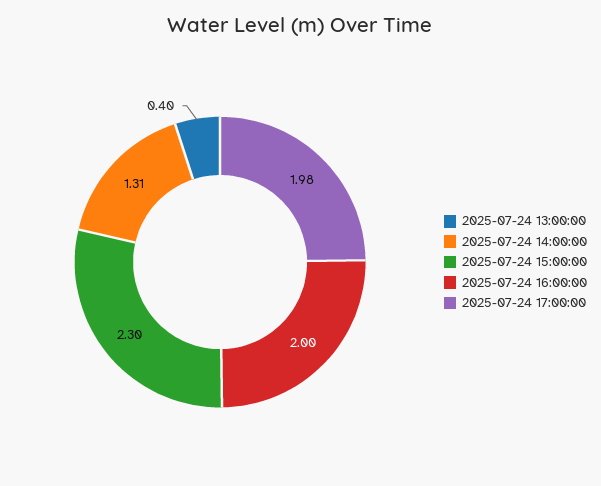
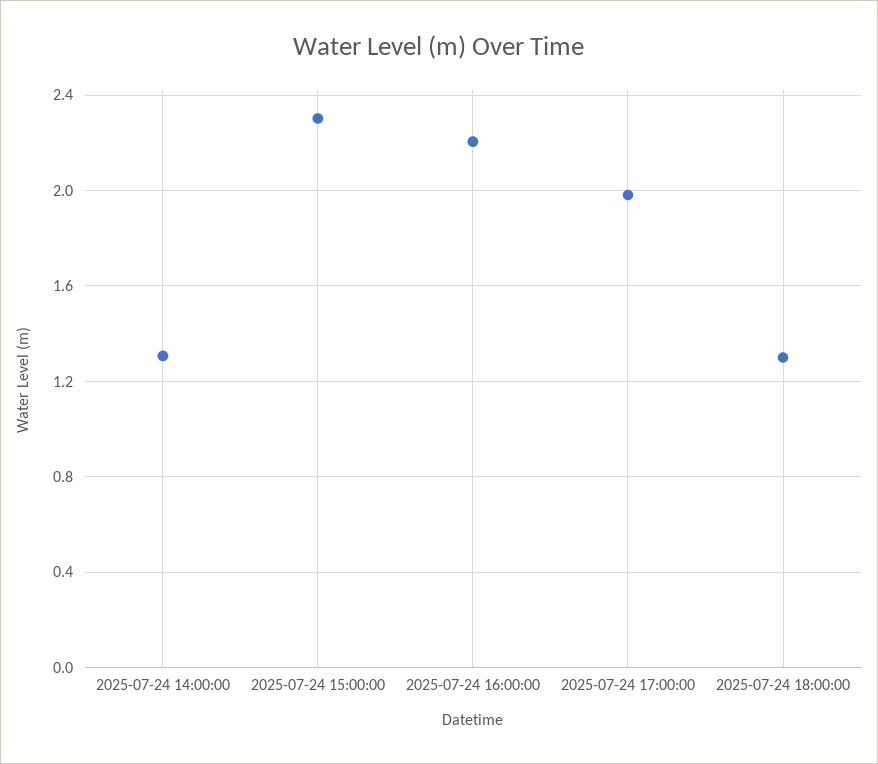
2025-07-24 13:00:00: 0.4 -> none
2025-07-24 16:00:00: 2 -> 2.2
2025-07-24 18:00:00: none -> 1.3

